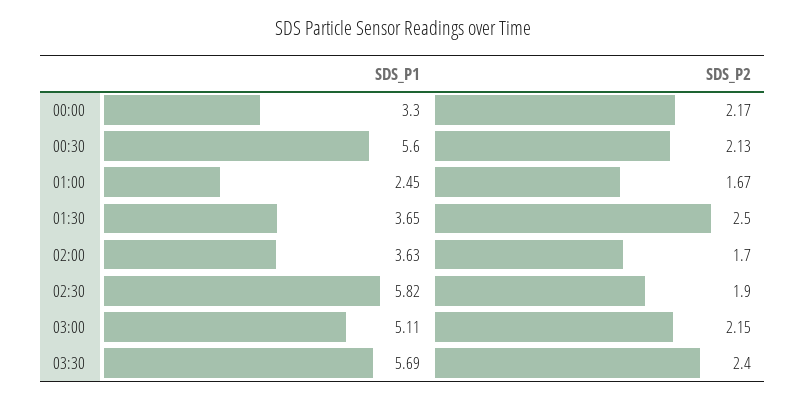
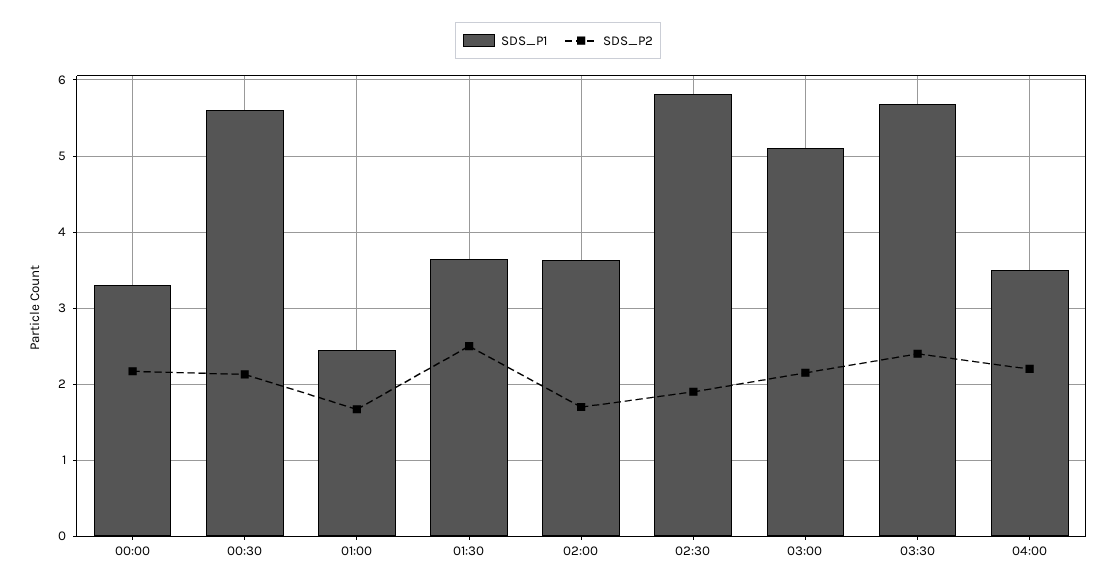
SDS_P1, 04:00: none -> 3.5
SDS_P2, 04:00: none -> 2.2

